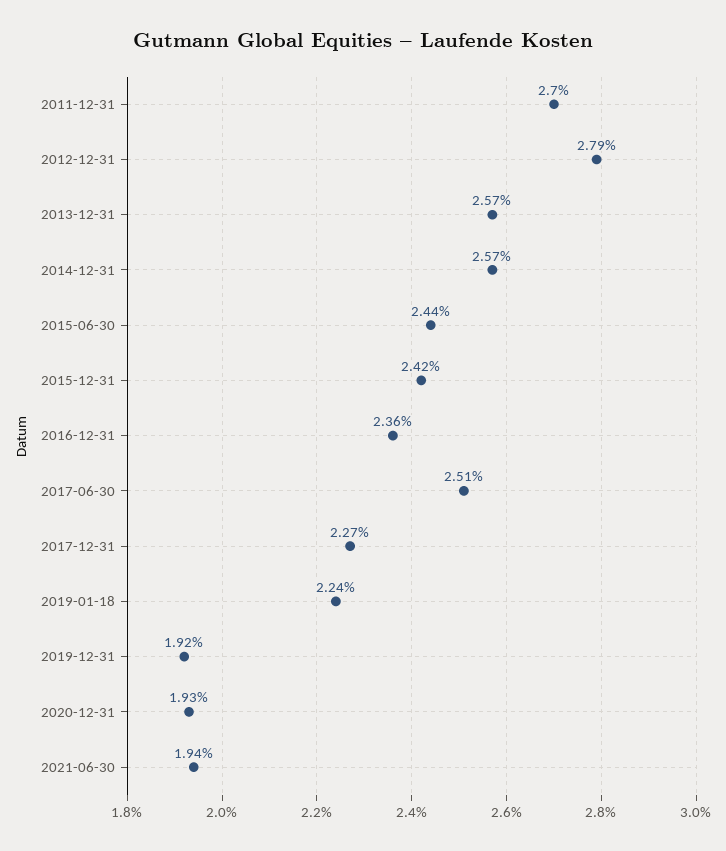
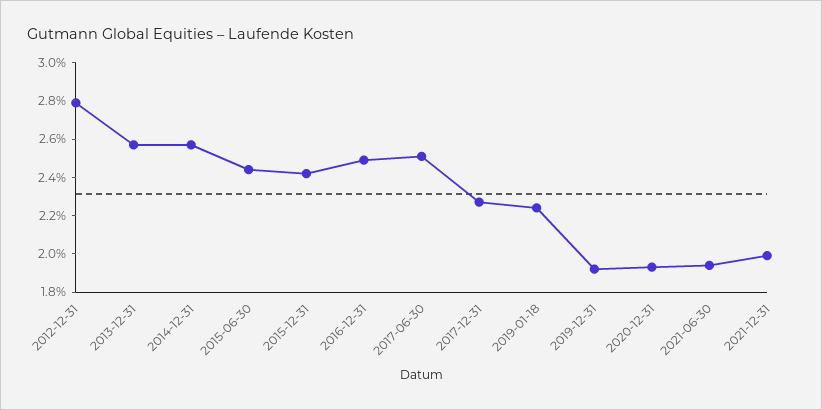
2011-12-31: 2.7 -> none
2016-12-31: 2.36 -> 2.5
2021-12-31: none -> 2

